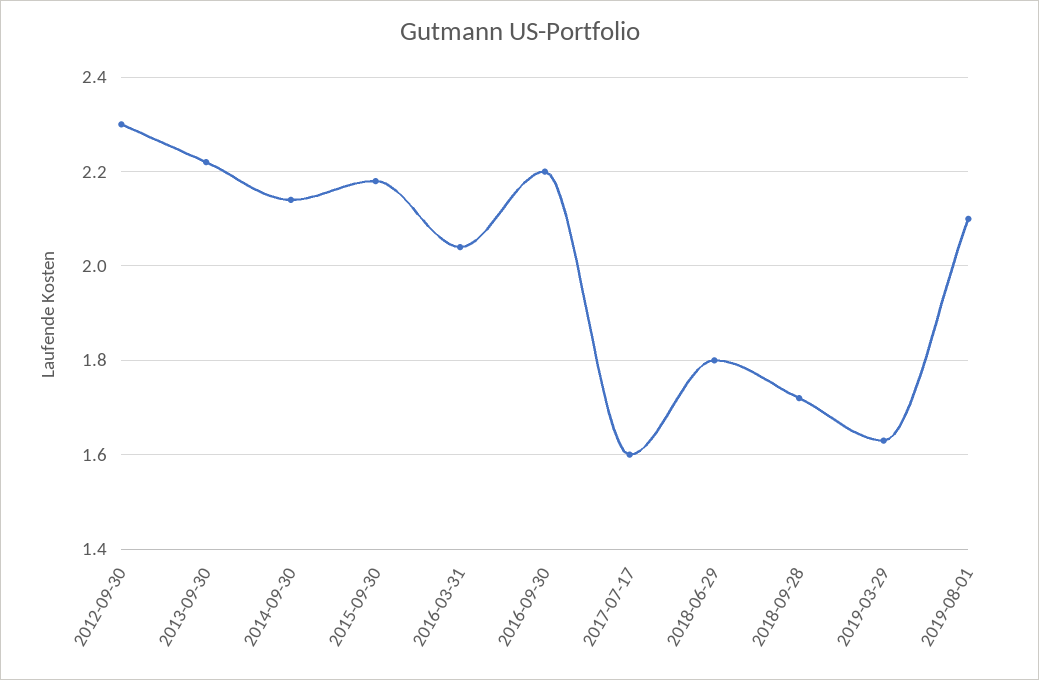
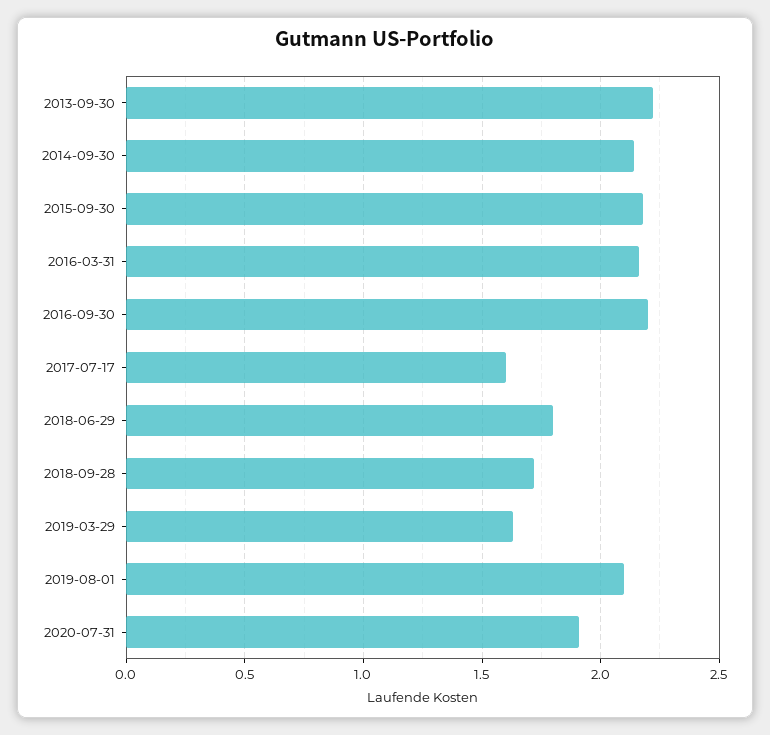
2012-09-30: 2.3 -> none
2016-03-31: 2.05 -> 2.15
2020-07-31: none -> 1.9

